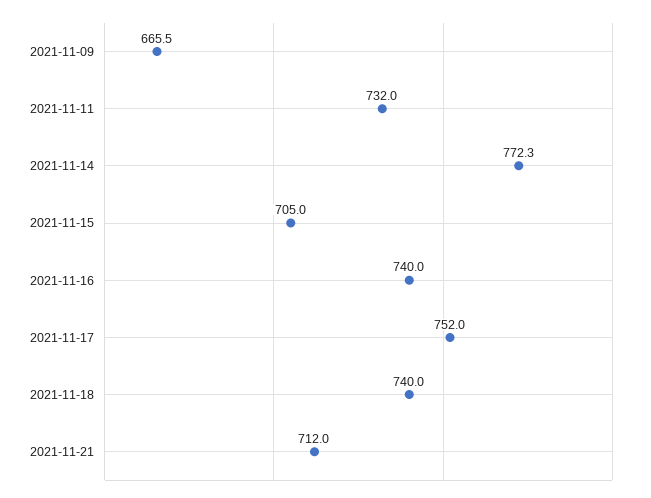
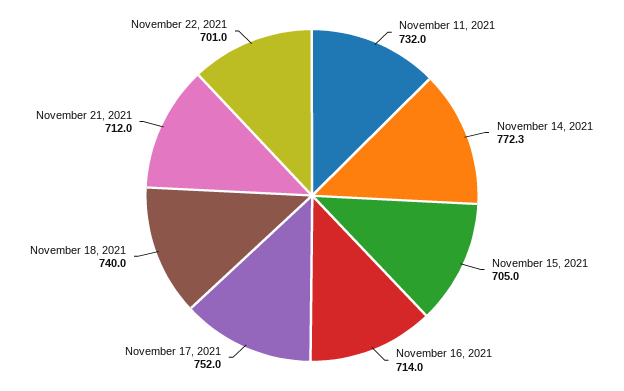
2021-11-09: 665.5 -> none
2021-11-16: 740 -> 714
November 22, 2021: none -> 701

